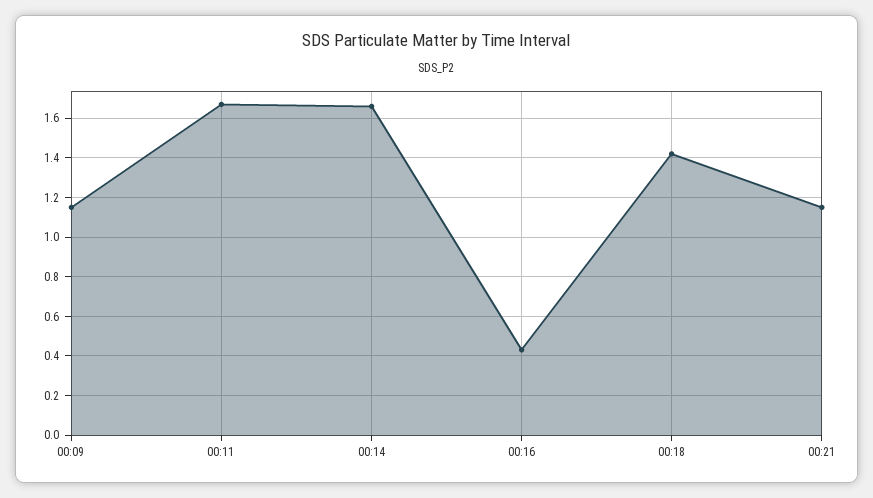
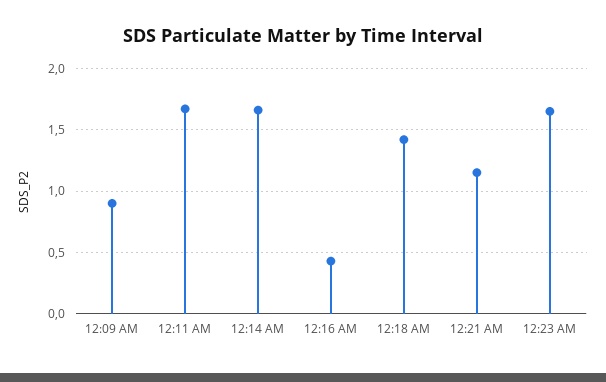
00:09: 1.15 -> 0.9
12:23 AM: none -> 1.65

